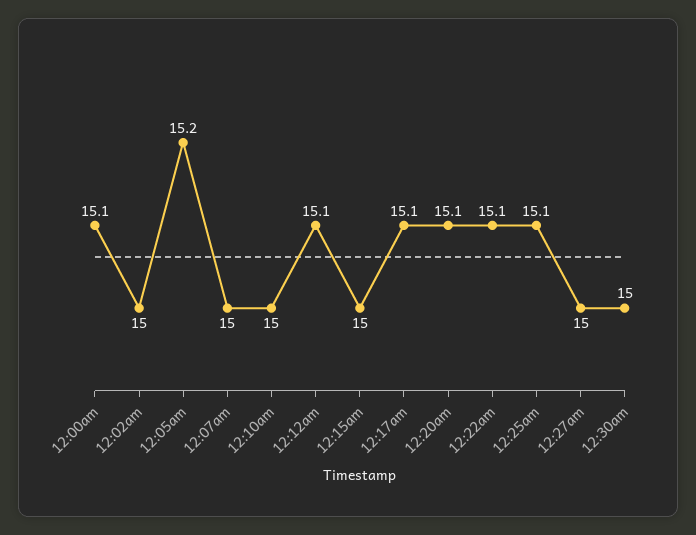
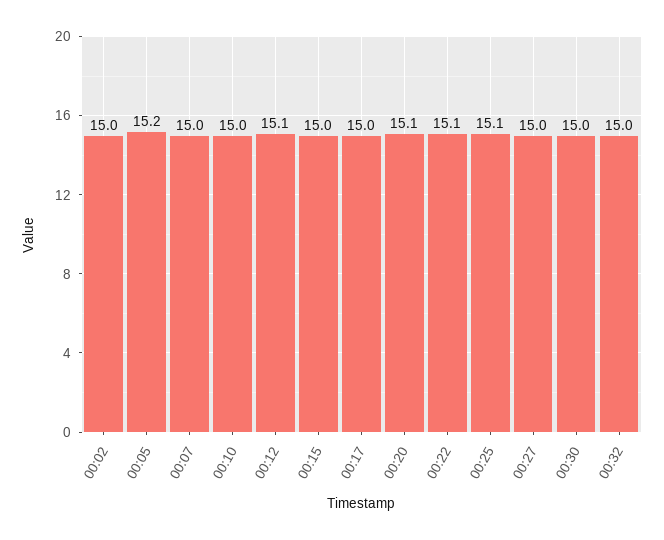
12:00am: 15.1 -> none
12:17am: 15.1 -> 15
00:32: none -> 15

